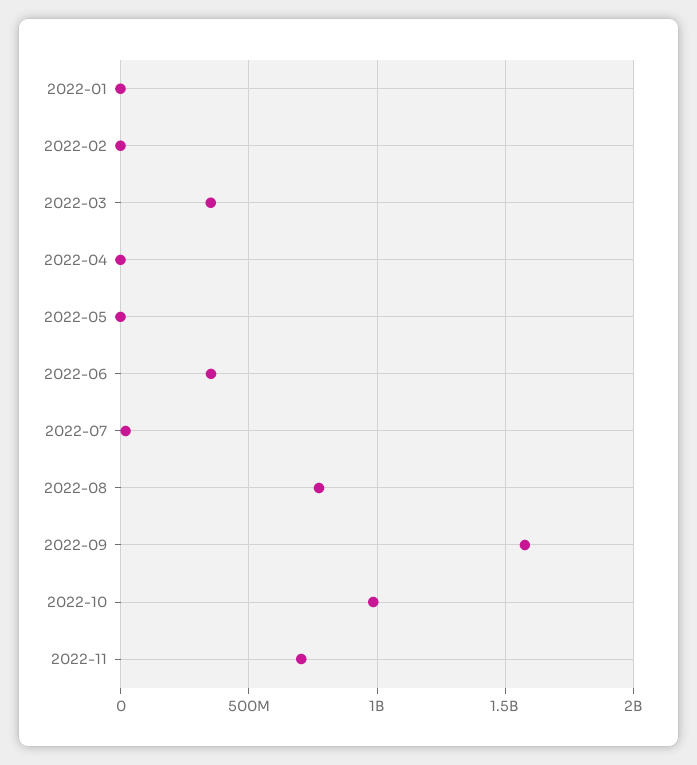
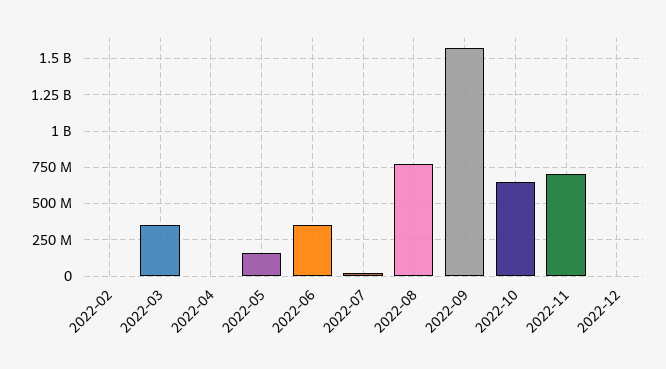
2022-01: 0 -> none
2022-05: 0 -> 150000000
2022-10: 1000000000 -> 650000000
2022-12: none -> 0

